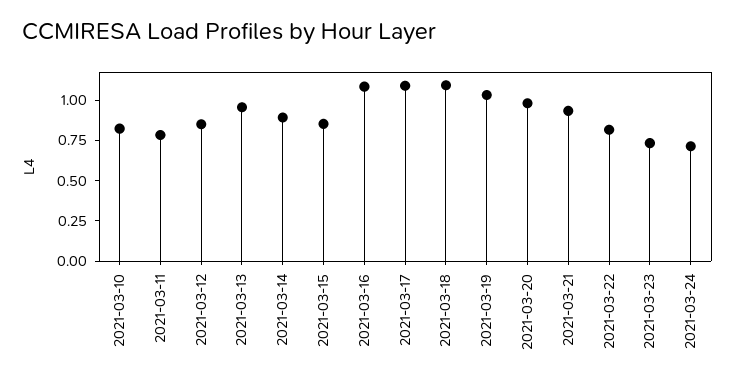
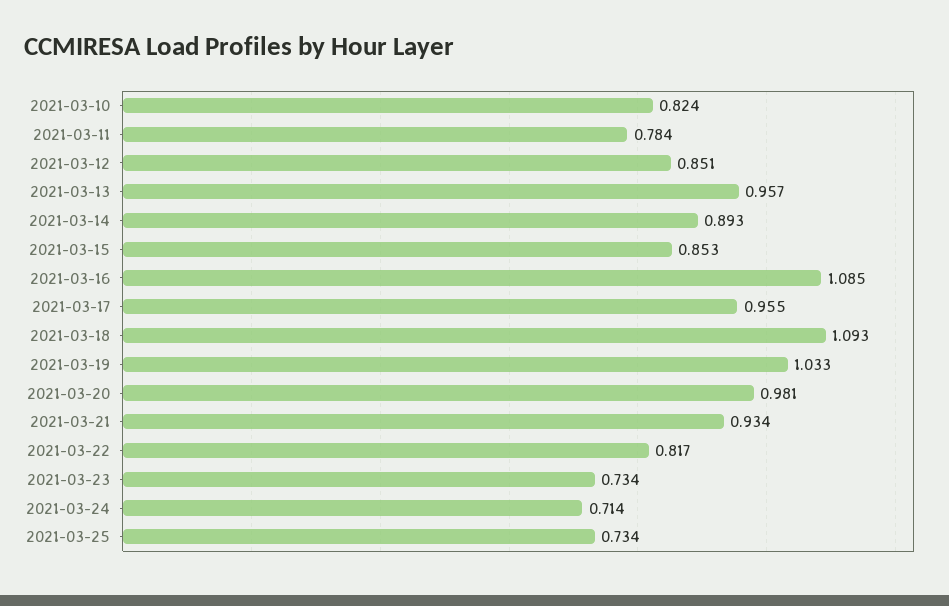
2021-03-17: 1.1 -> 0.955
2021-03-25: none -> 0.734

